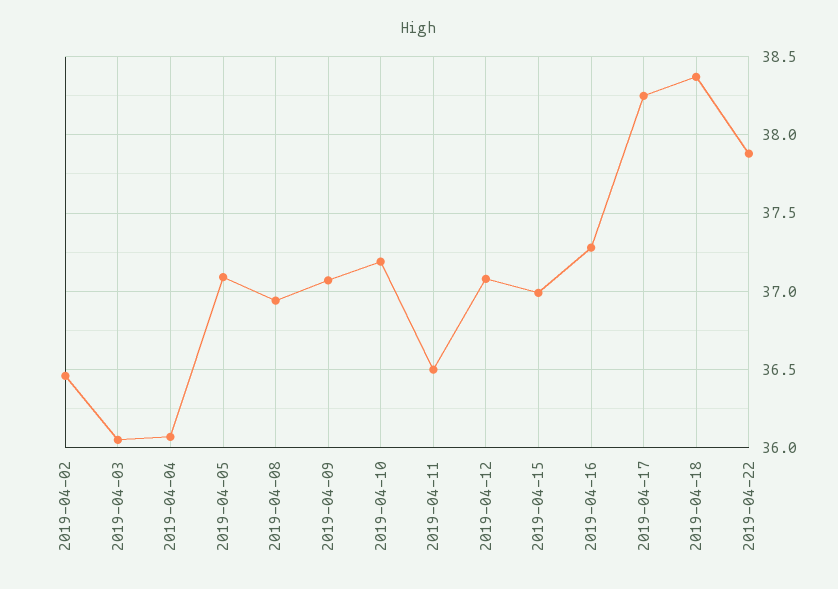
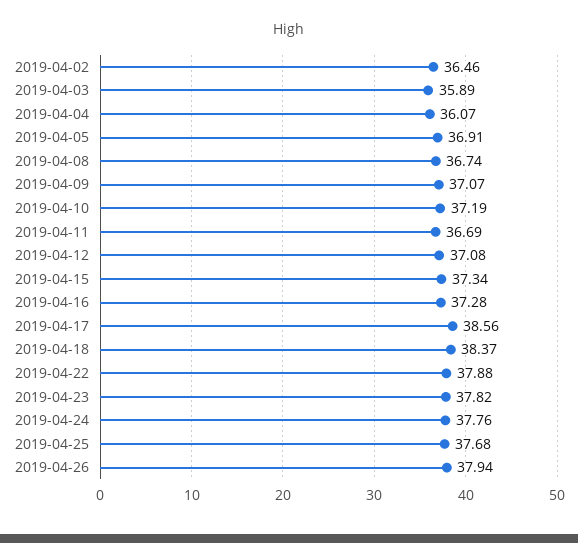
2019-04-03: 36.05 -> 35.89
2019-04-05: 37.1 -> 36.91
2019-04-08: 36.95 -> 36.74
2019-04-11: 36.5 -> 36.69
2019-04-15: 37 -> 37.34
2019-04-17: 38.25 -> 38.56
2019-04-23: none -> 37.82
2019-04-24: none -> 37.76
2019-04-25: none -> 37.68
2019-04-26: none -> 37.94

